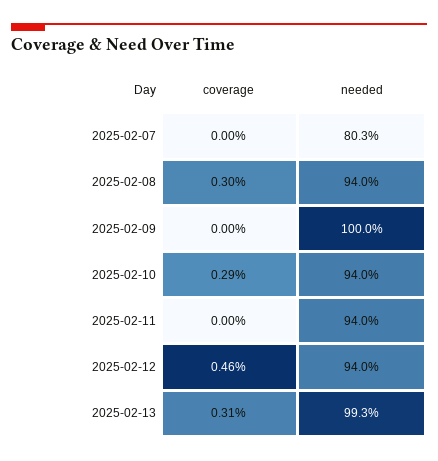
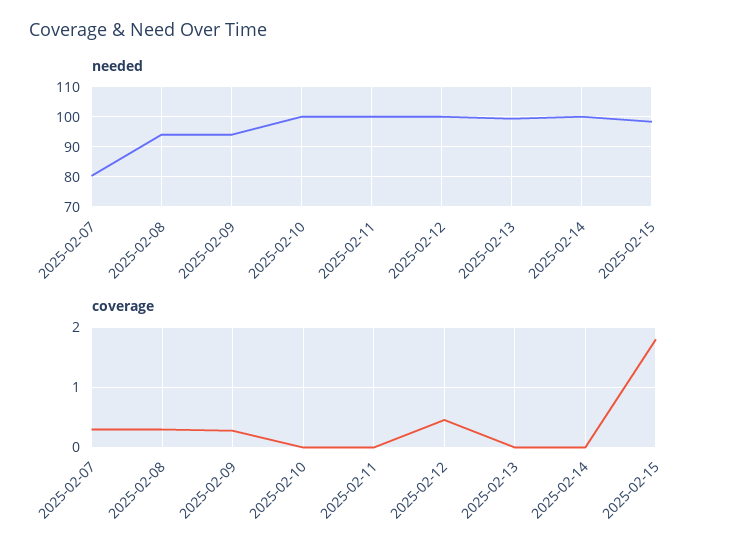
coverage, 2025-02-07: 0 -> 0.3
coverage, 2025-02-09: 0 -> 0.3
needed, 2025-02-09: 100 -> 94
coverage, 2025-02-10: 0.29 -> 0
needed, 2025-02-10: 94 -> 100
needed, 2025-02-11: 94 -> 100
needed, 2025-02-12: 94 -> 100
coverage, 2025-02-13: 0.31 -> 0
needed, 2025-02-14: none -> 100
needed, 2025-02-15: none -> 98
coverage, 2025-02-14: none -> 0
coverage, 2025-02-15: none -> 1.8

